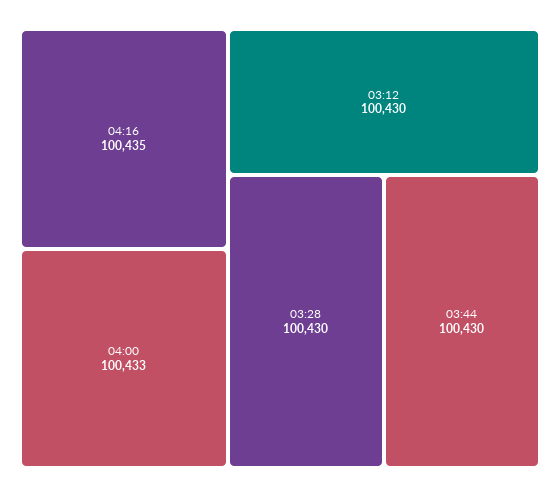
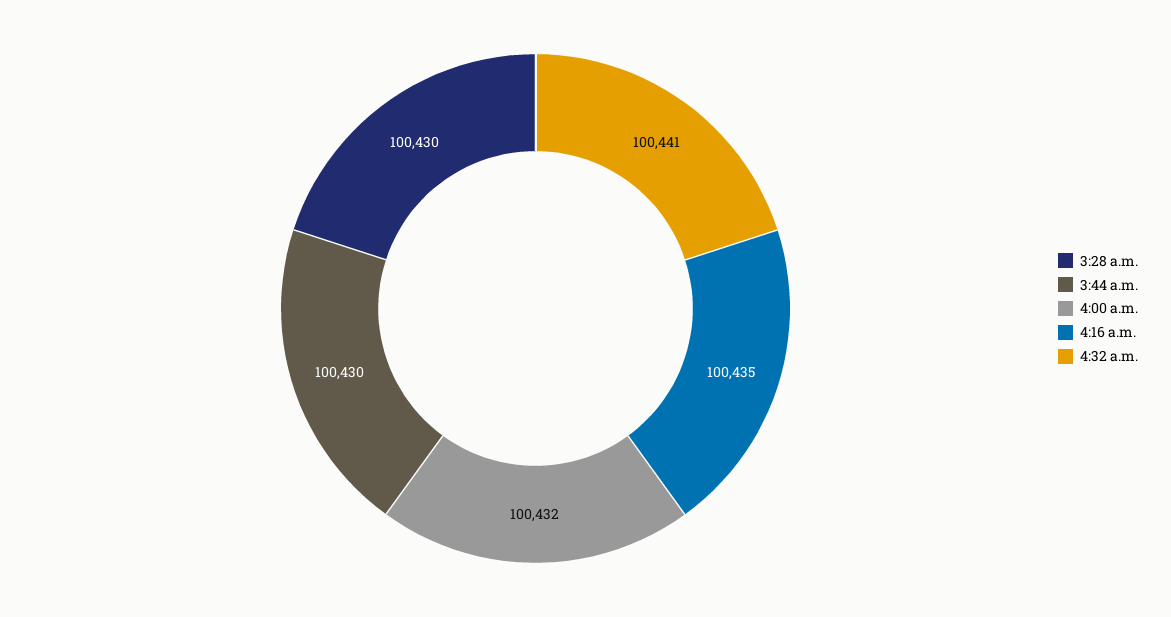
04:00: 100433 -> 100432
03:12: 100430 -> none
4:32 a.m.: none -> 100441

